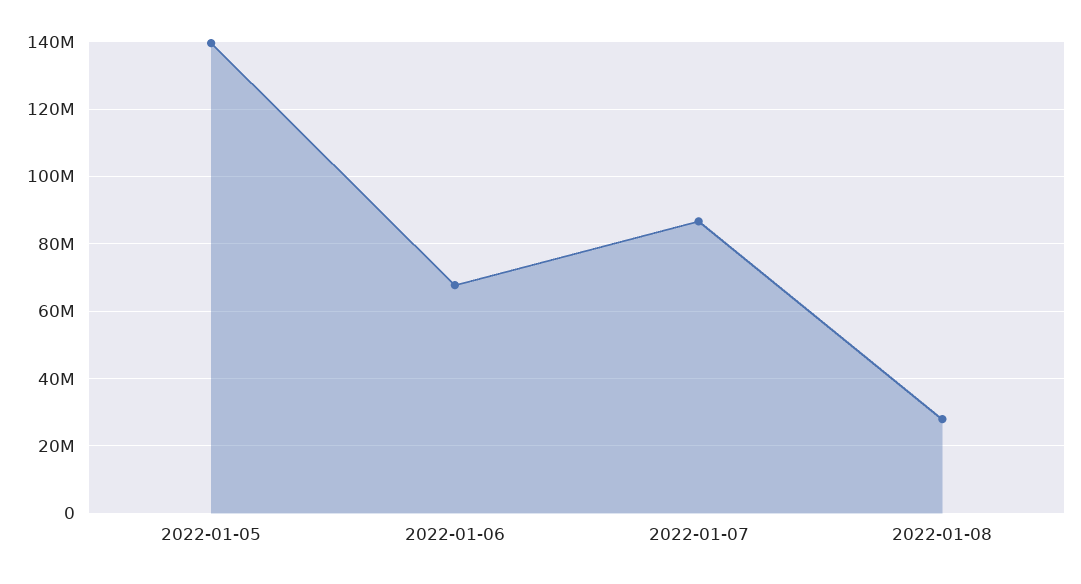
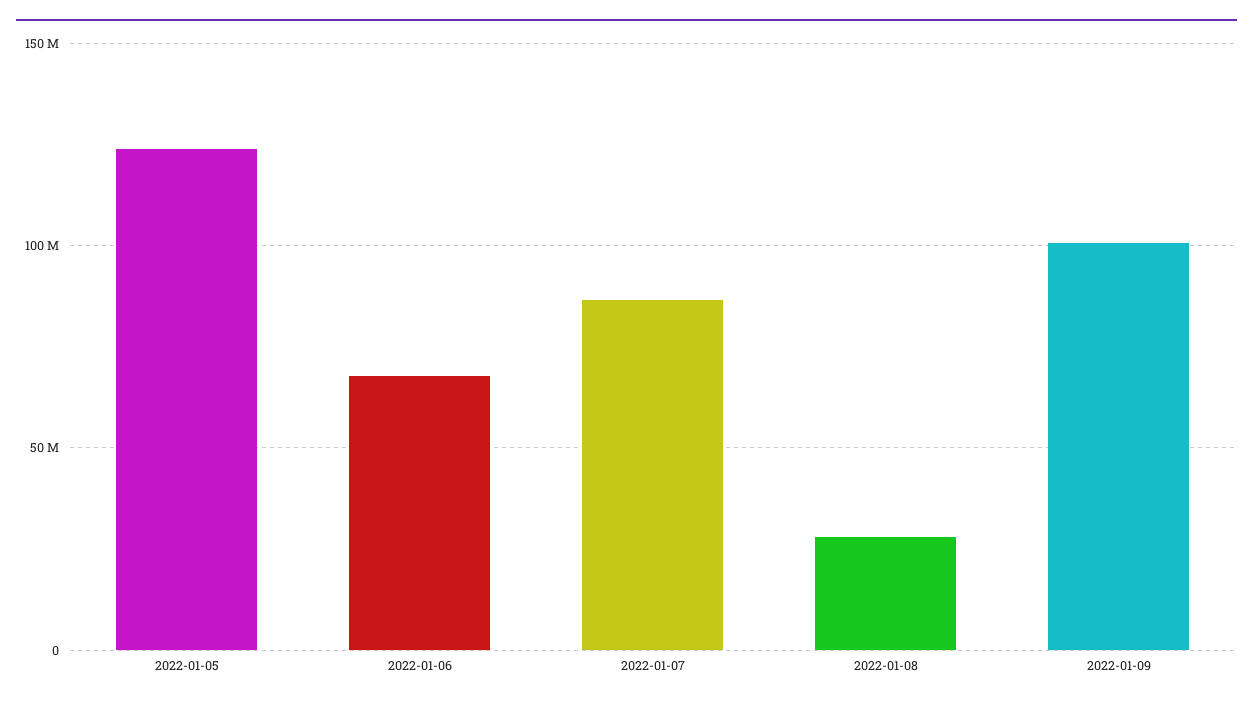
2022-01-05: 140000000 -> 125000000
2022-01-09: none -> 100000000

